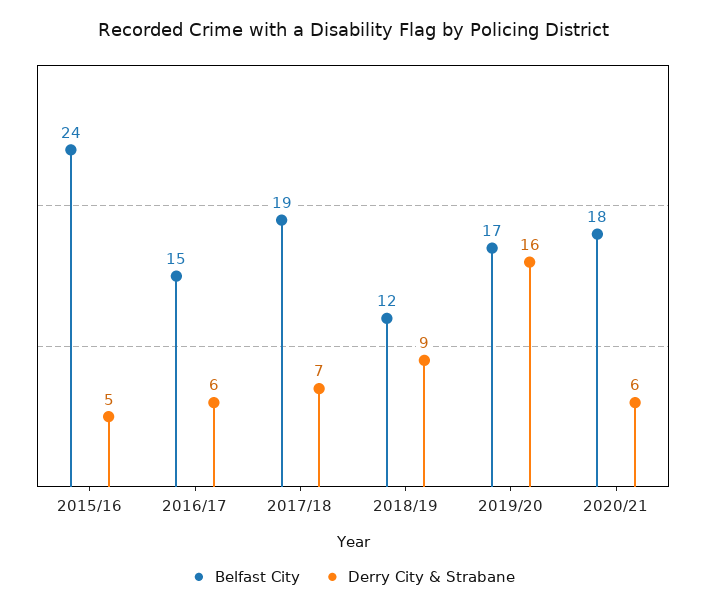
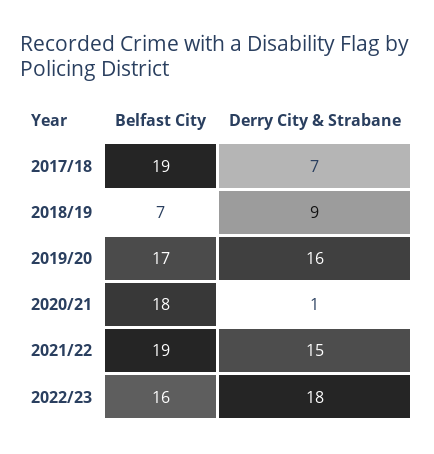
Belfast City, 2015/16: 24 -> none
Derry City & Strabane, 2015/16: 5 -> none
Belfast City, 2016/17: 15 -> none
Derry City & Strabane, 2016/17: 6 -> none
Belfast City, 2018/19: 12 -> 7
Derry City & Strabane, 2020/21: 6 -> 1
Belfast City, 2021/22: none -> 19
Derry City & Strabane, 2021/22: none -> 15
Belfast City, 2022/23: none -> 16
Derry City & Strabane, 2022/23: none -> 18

